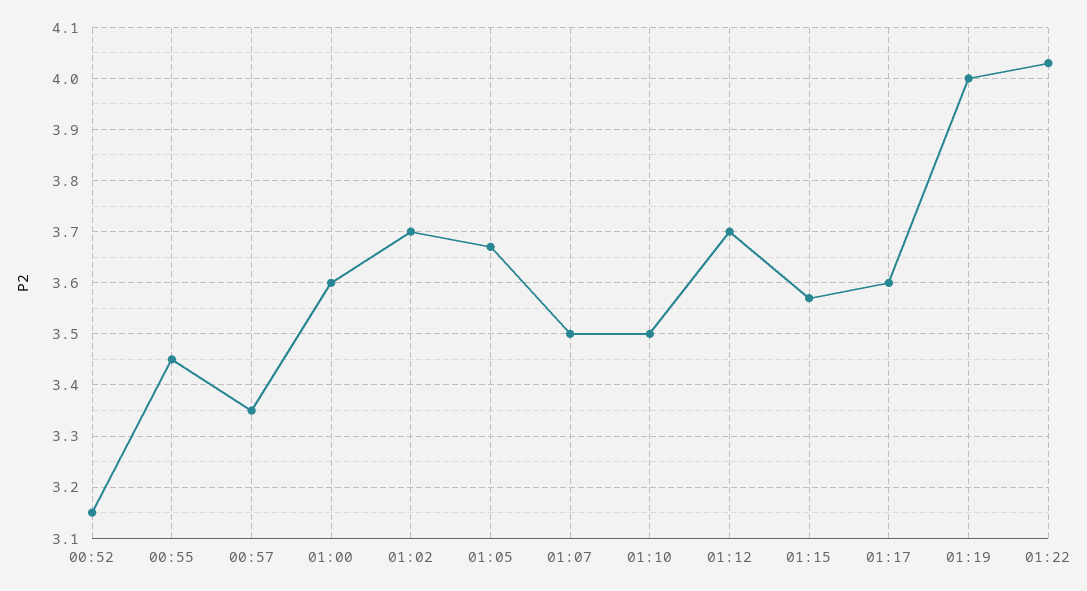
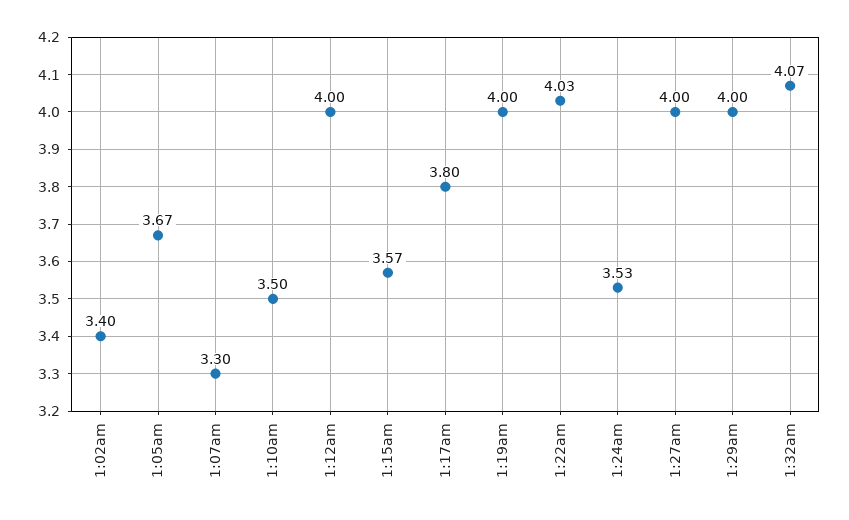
00:52: 3.15 -> none
00:55: 3.45 -> none
00:57: 3.35 -> none
01:00: 3.6 -> none
01:02: 3.7 -> 3.4
01:07: 3.5 -> 3.3
01:12: 3.7 -> 4
01:17: 3.6 -> 3.8
1:24am: none -> 3.53
1:27am: none -> 4
1:29am: none -> 4
1:32am: none -> 4.07

